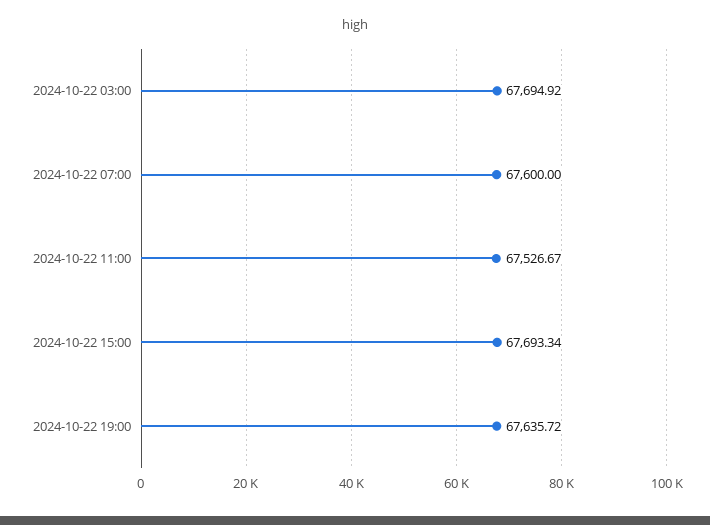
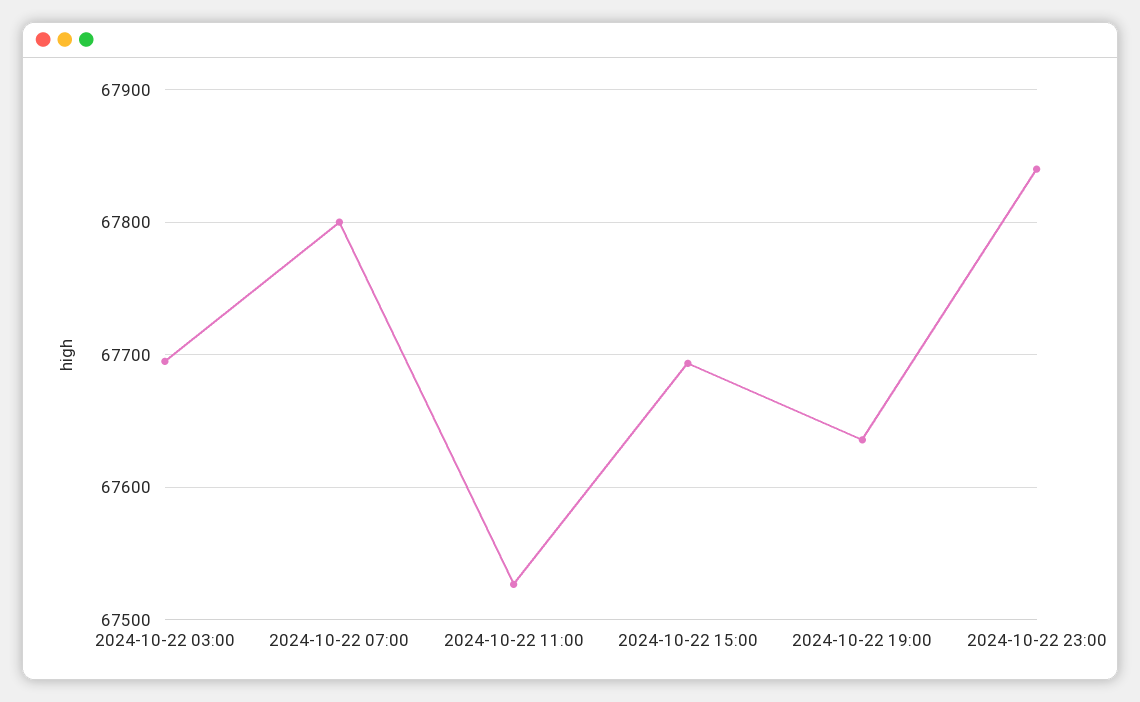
2024-10-22 07:00: 67600 -> 67800
2024-10-22 23:00: none -> 67840

